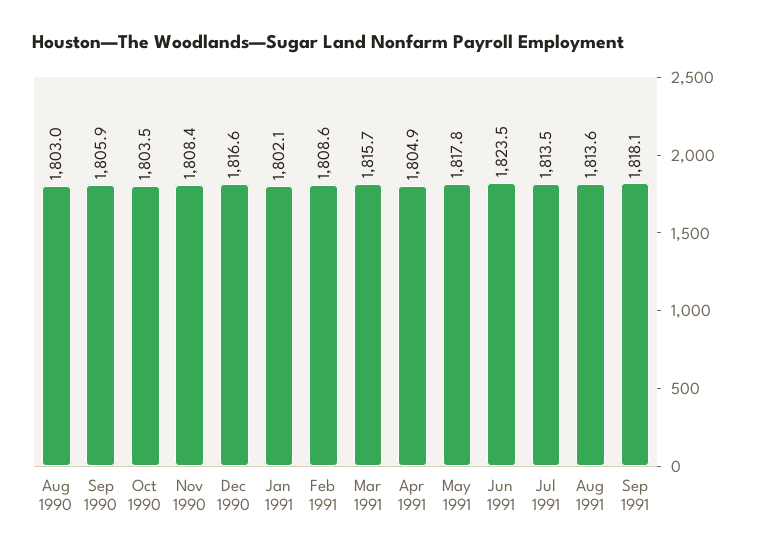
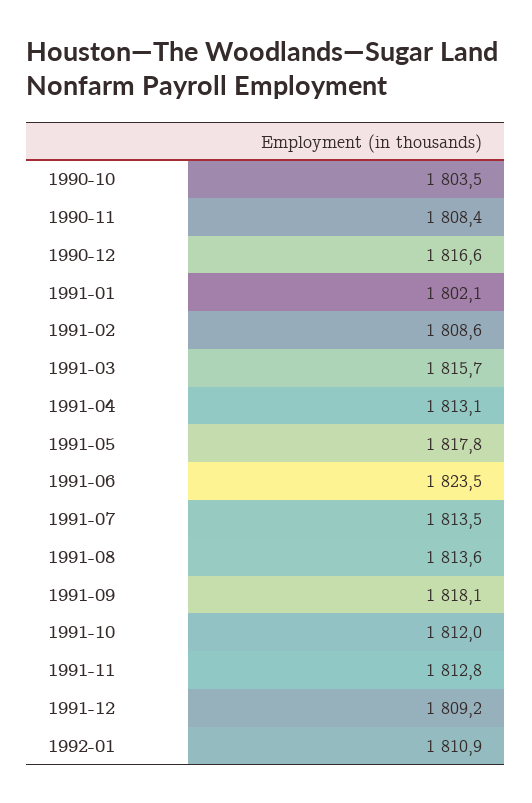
Aug 1990: 1803 -> none
Sep 1990: 1805.9 -> none
Apr 1991: 1804.9 -> 1813.1
1991-10: none -> 1812
1991-11: none -> 1812.8
1991-12: none -> 1809.2
1992-01: none -> 1810.9

